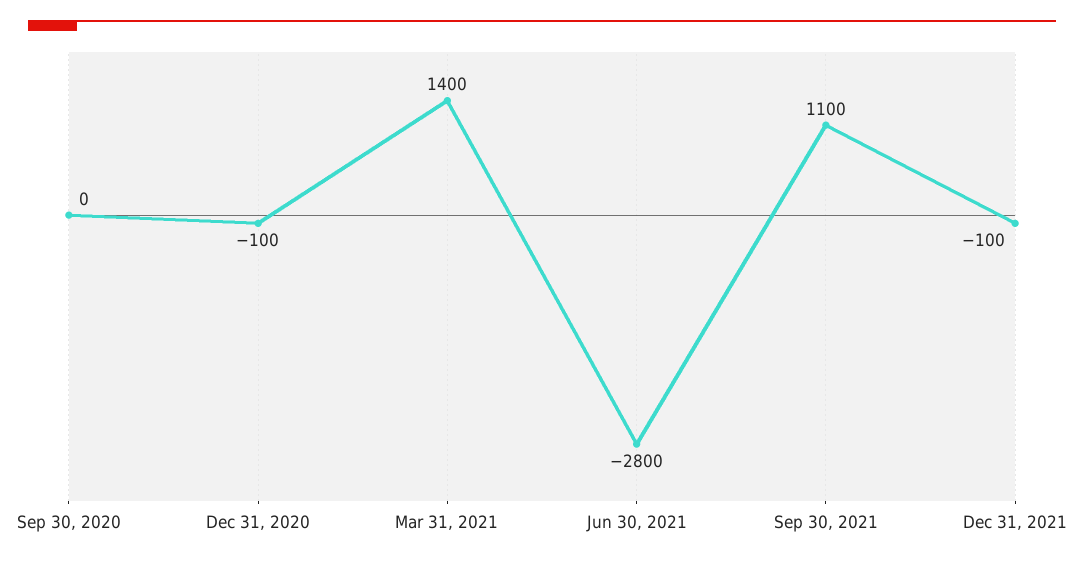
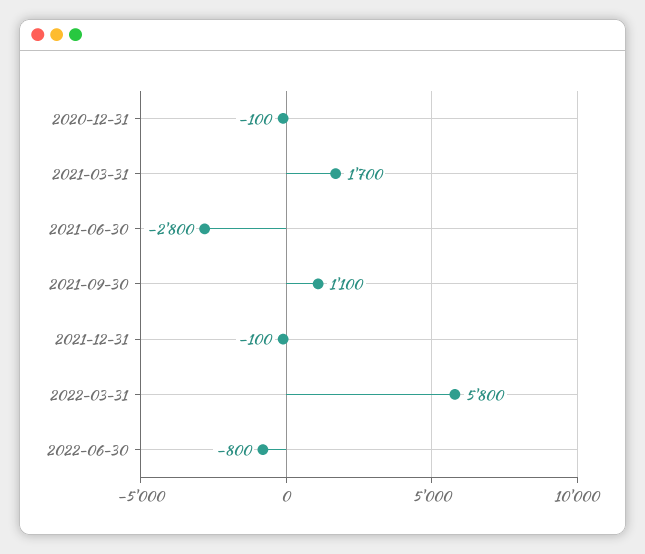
Sep 30, 2020: 0 -> none
Mar 31, 2021: 1400 -> 1700
2022-03-31: none -> 5800
2022-06-30: none -> -800

